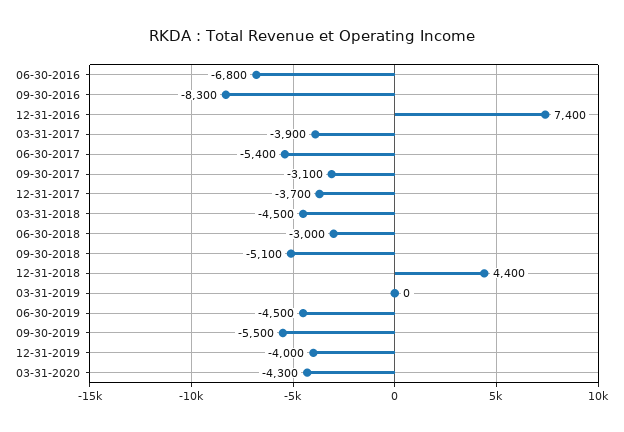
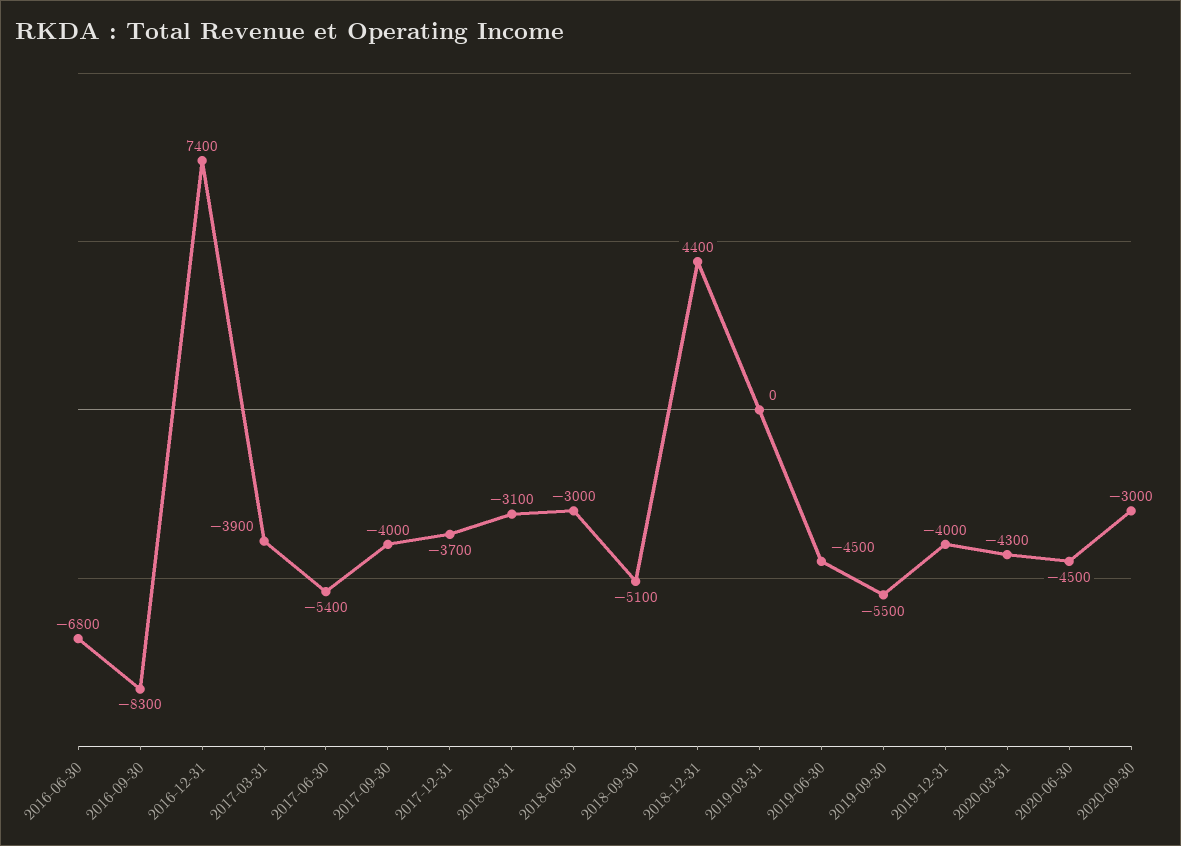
09-30-2017: -3100 -> -4000
03-31-2018: -4500 -> -3100
2020-06-30: none -> -4500
2020-09-30: none -> -3000

